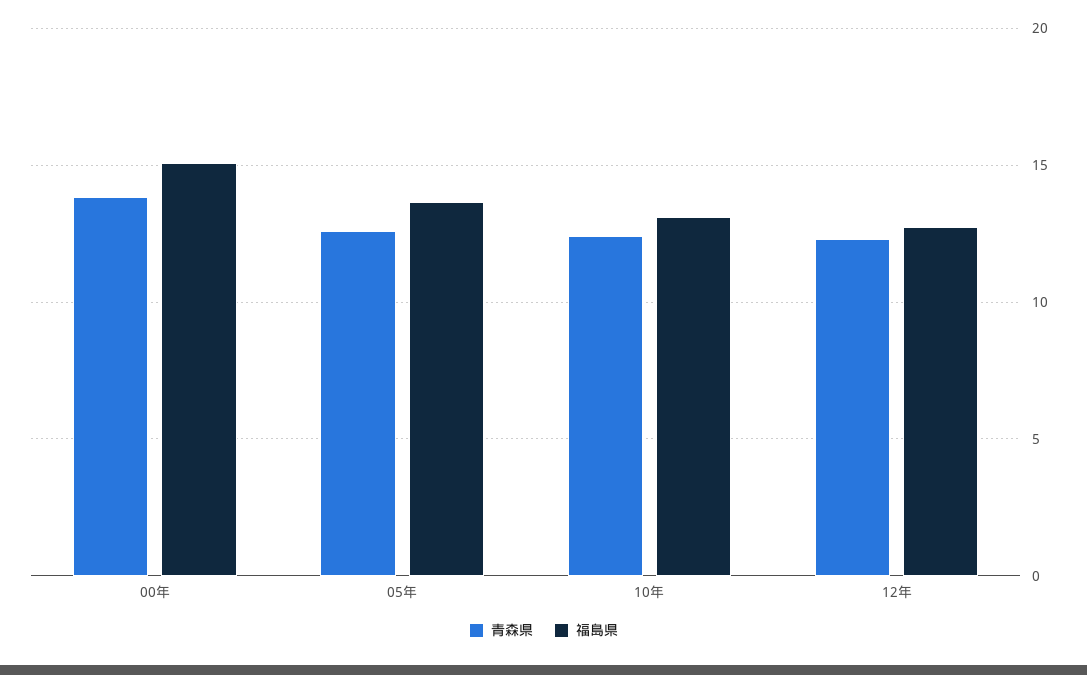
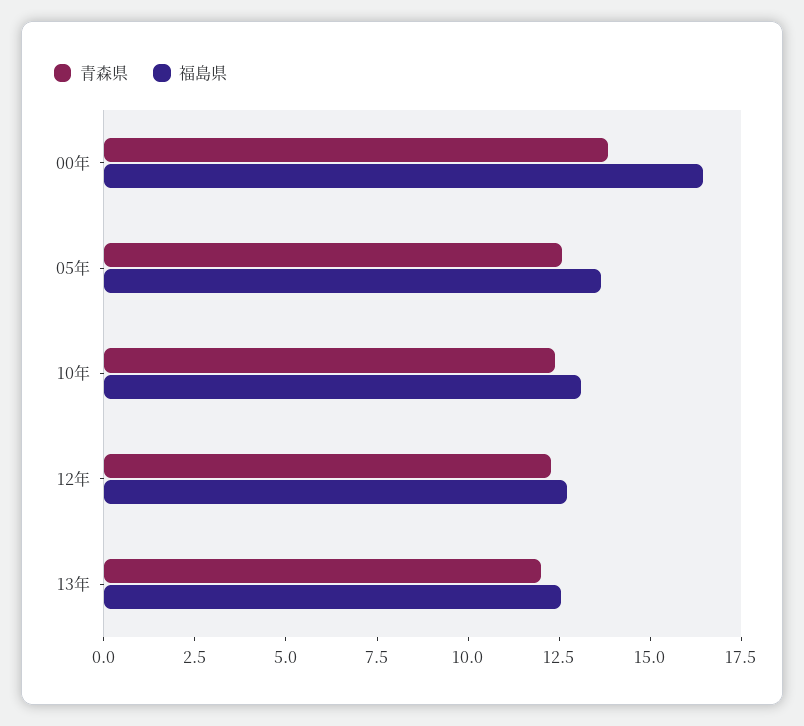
福島県, 00年: 15 -> 16.5
青森県, 13年: none -> 12
福島県, 13年: none -> 12.5

